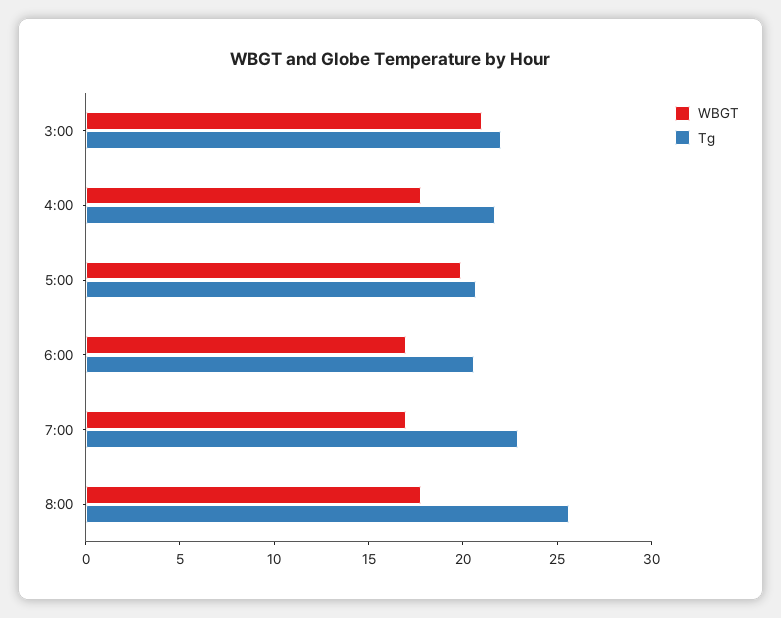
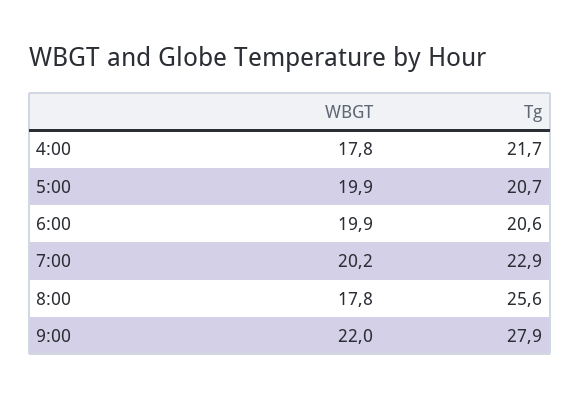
WBGT, 3:00: 21 -> none
Tg, 3:00: 22 -> none
WBGT, 6:00: 17 -> 19.9
WBGT, 7:00: 17 -> 20.2
WBGT, 9:00: none -> 22
Tg, 9:00: none -> 27.9

